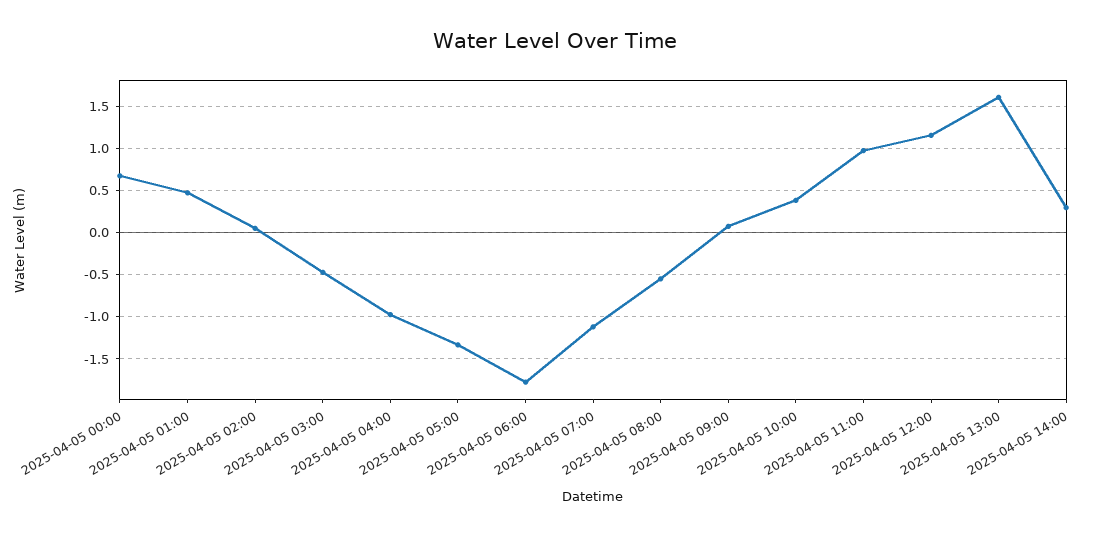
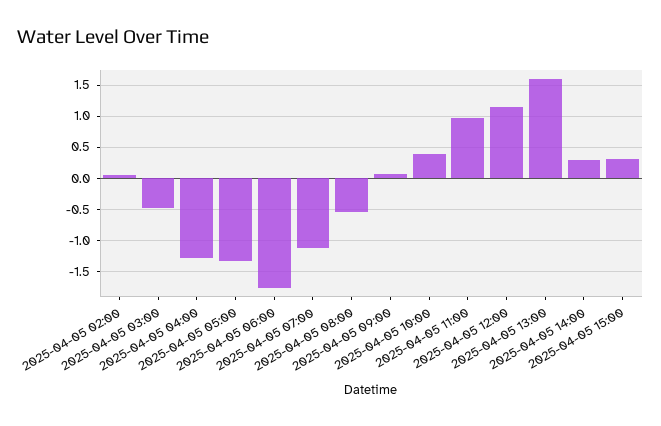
2025-04-05 00:00: 0.7 -> none
2025-04-05 01:00: 0.5 -> none
2025-04-05 04:00: -1 -> -1.3
2025-04-05 15:00: none -> 0.3

